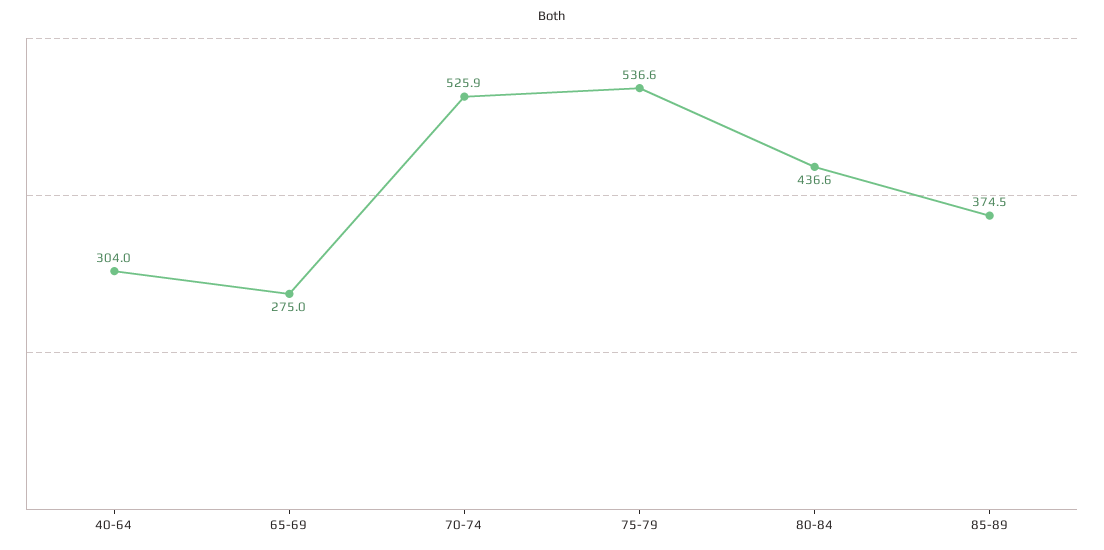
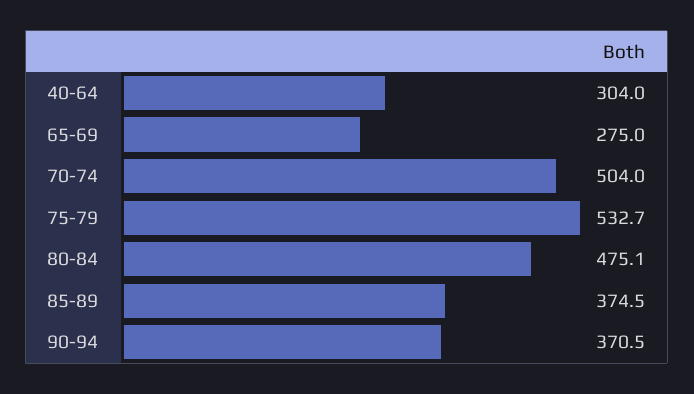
70-74: 525.9 -> 504
75-79: 536.6 -> 532.7
80-84: 436.6 -> 475.1
90-94: none -> 370.5

